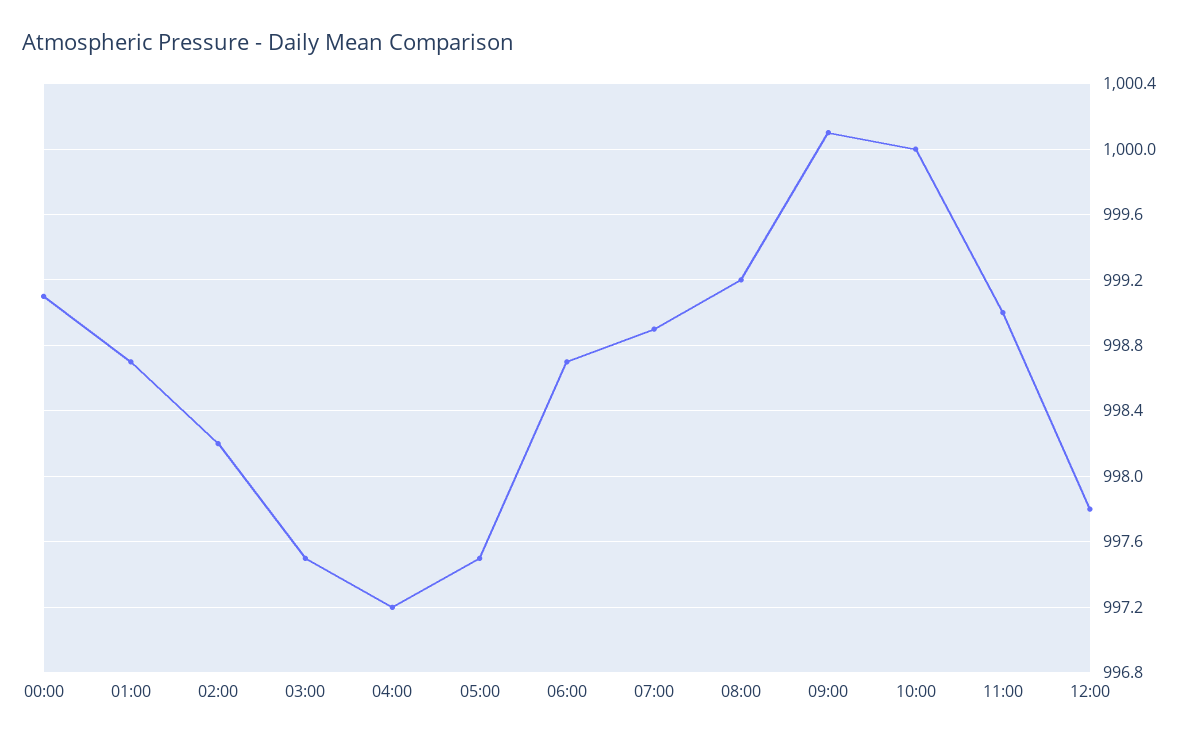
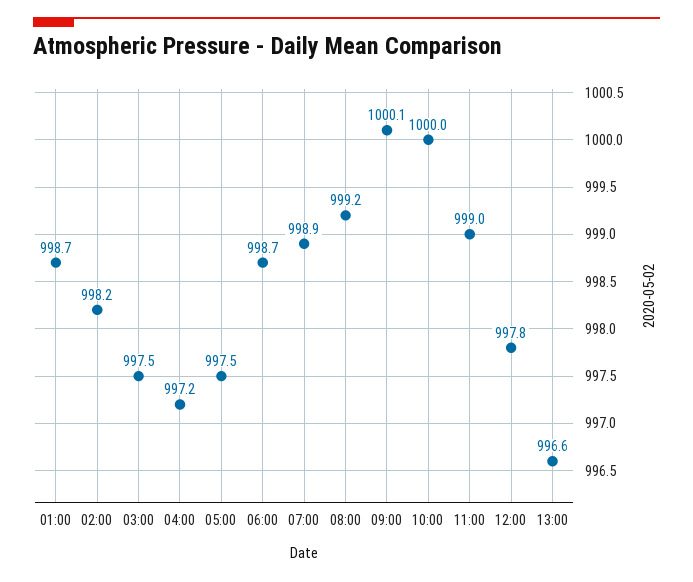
00:00: 999.1 -> none
13:00: none -> 996.6

